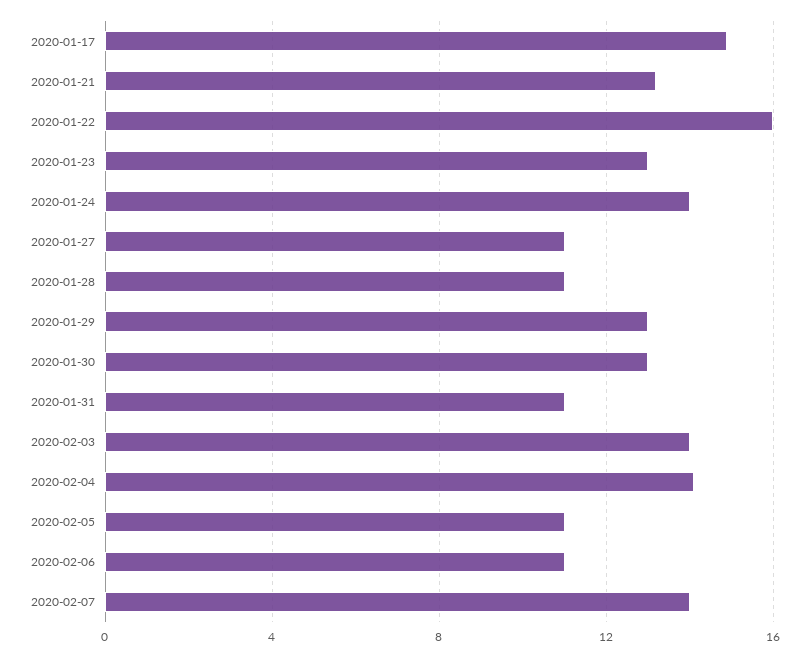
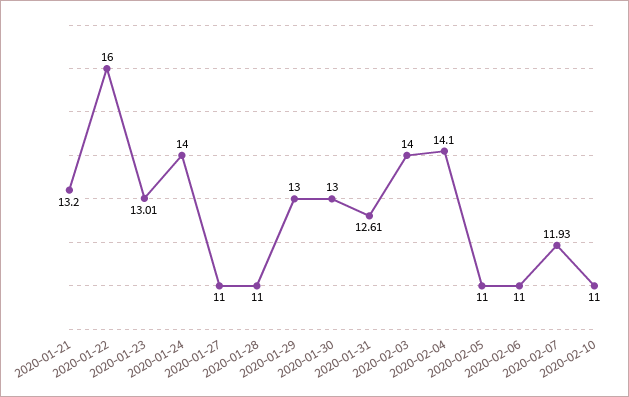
2020-01-17: 15 -> none
2020-01-31: 11 -> 12.61
2020-02-07: 14 -> 11.93
2020-02-10: none -> 11

